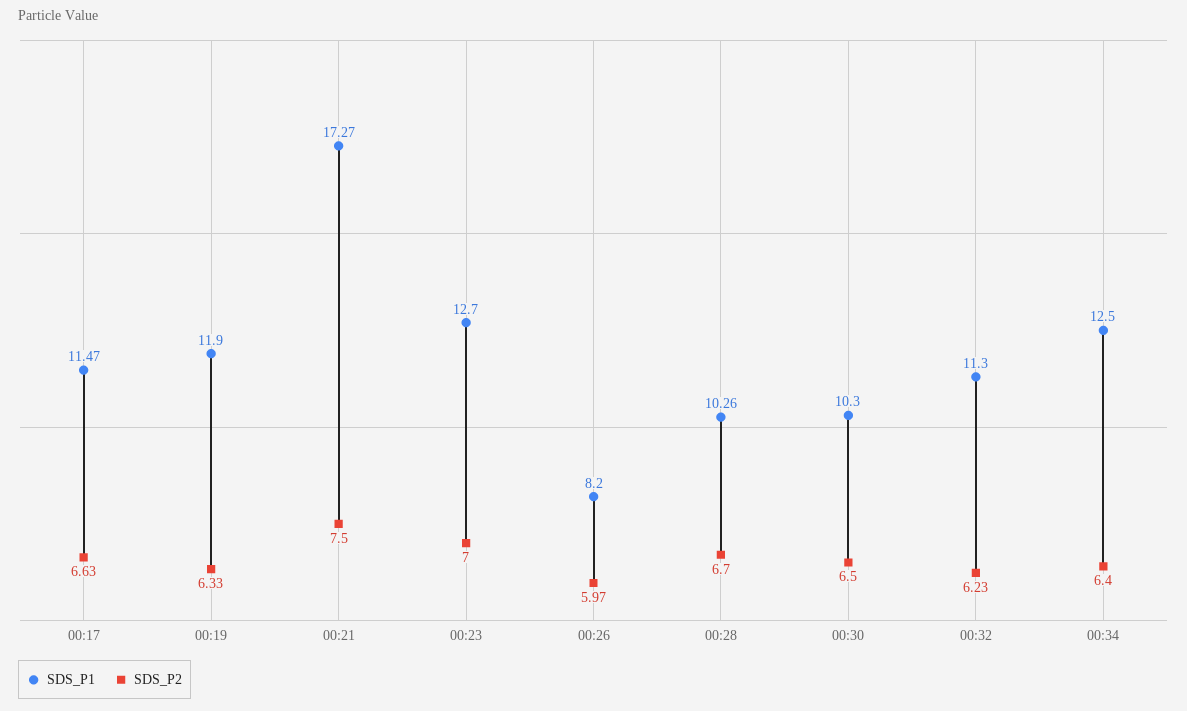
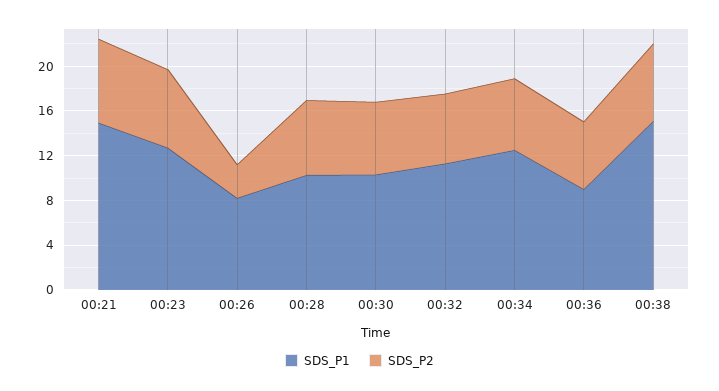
SDS_P1, 00:17: 11.47 -> none
SDS_P2, 00:17: 6.63 -> none
SDS_P1, 00:19: 11.9 -> none
SDS_P2, 00:19: 6.33 -> none
SDS_P1, 00:21: 17.27 -> 15
SDS_P2, 00:26: 5.97 -> 3
SDS_P1, 00:36: none -> 9
SDS_P2, 00:36: none -> 6
SDS_P1, 00:38: none -> 15
SDS_P2, 00:38: none -> 7

